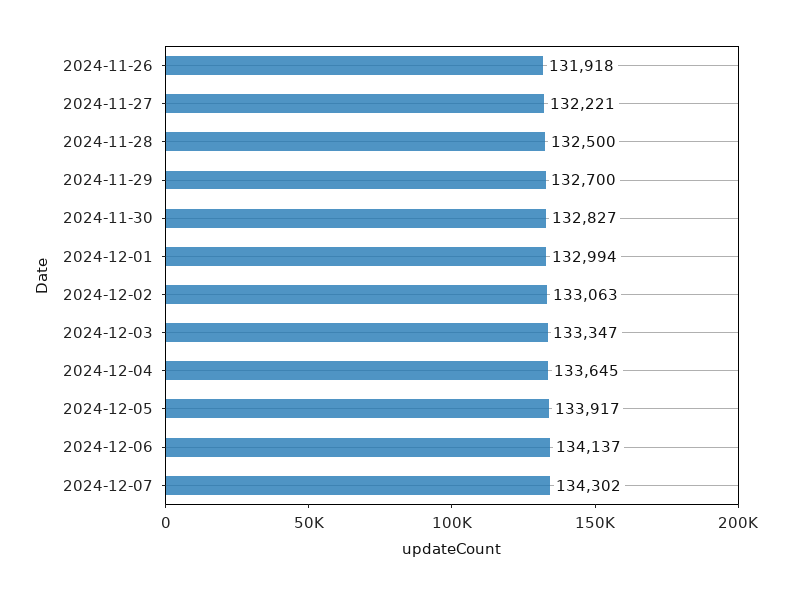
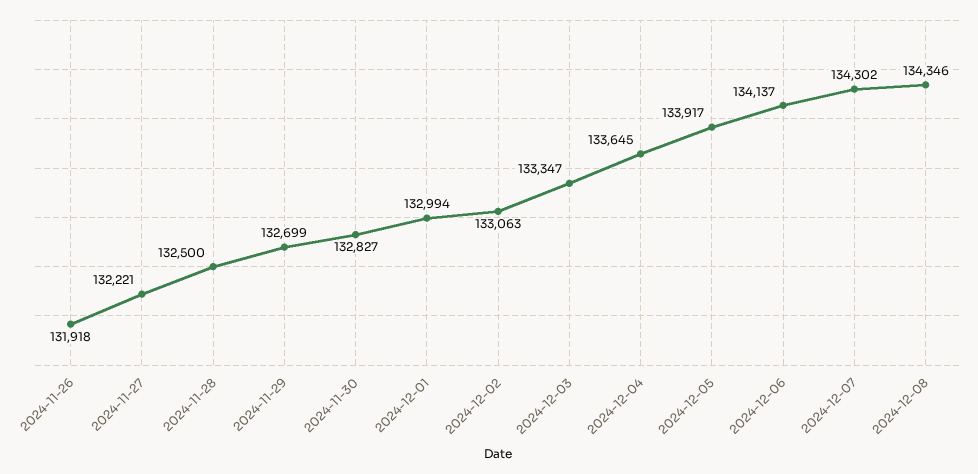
2024-11-29: 132700 -> 132699
2024-12-08: none -> 134346

